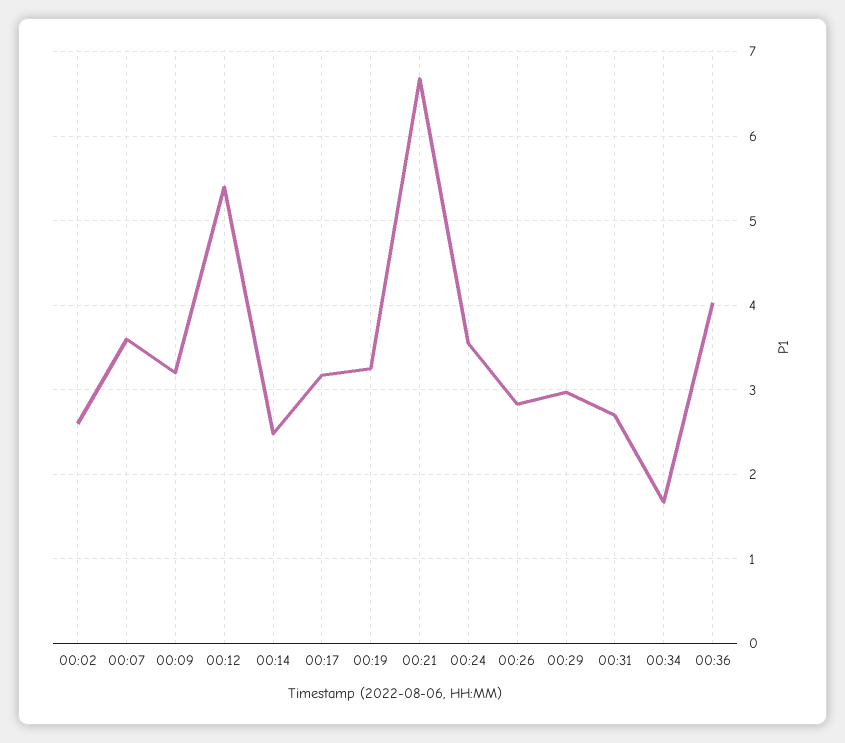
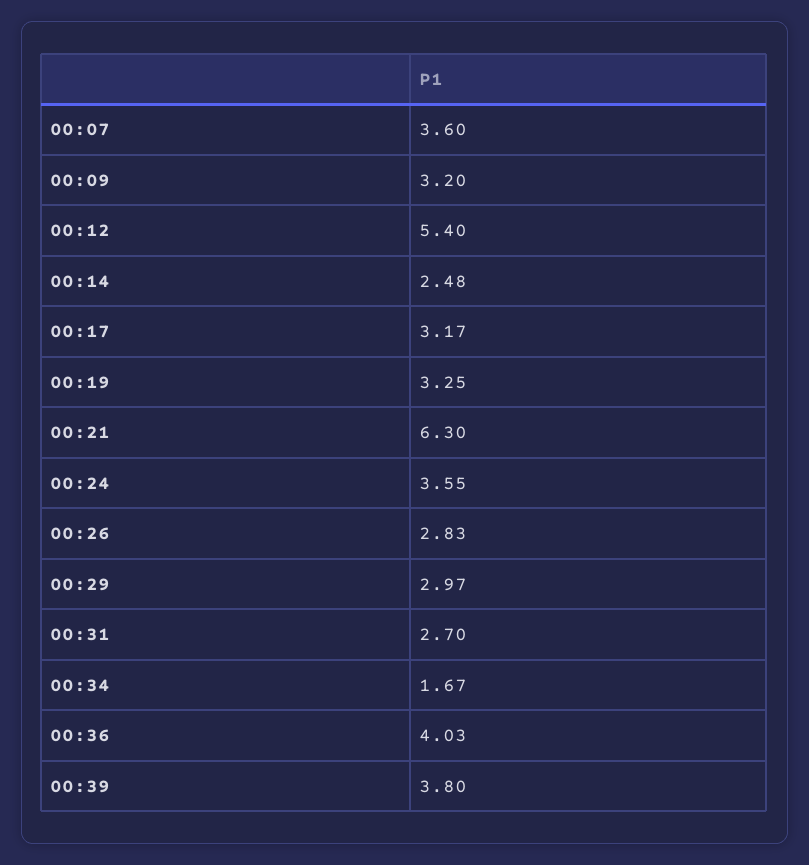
00:02: 2.6 -> none
00:21: 6.7 -> 6.3
00:39: none -> 3.8

